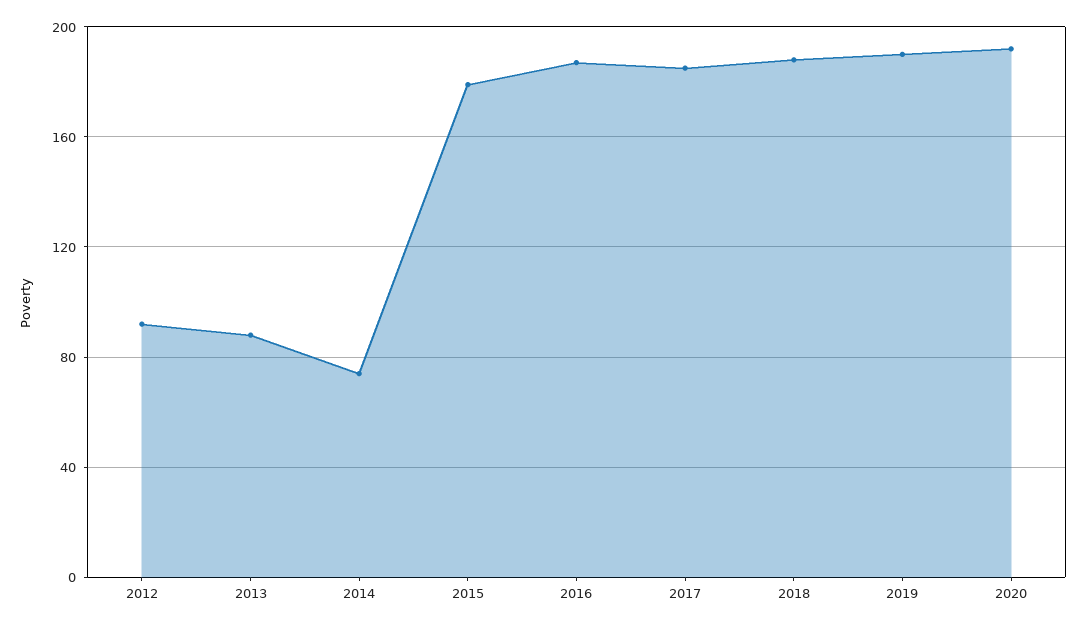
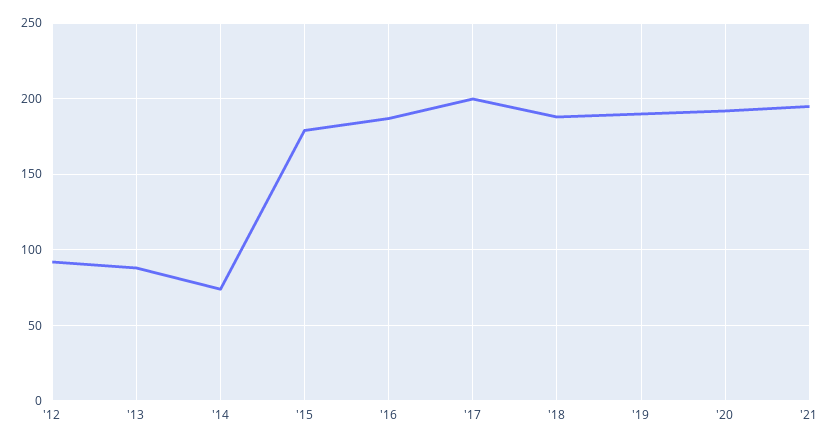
2017: 185 -> 200
'21: none -> 195

